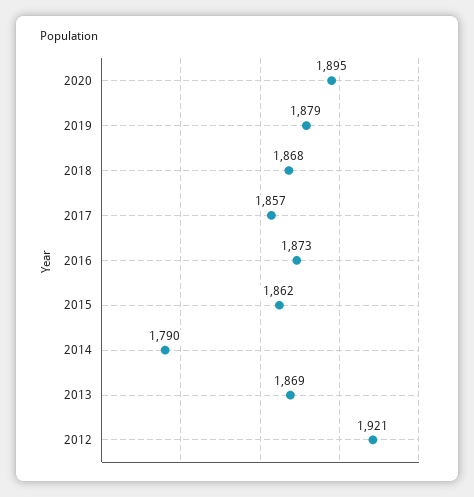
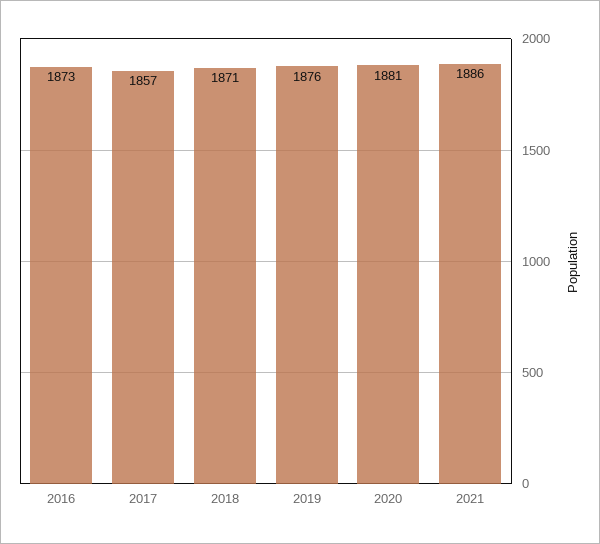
2020: 1895 -> 1881
2019: 1879 -> 1876
2018: 1868 -> 1871
2015: 1862 -> none
2014: 1790 -> none
2013: 1869 -> none
2012: 1921 -> none
2021: none -> 1886

